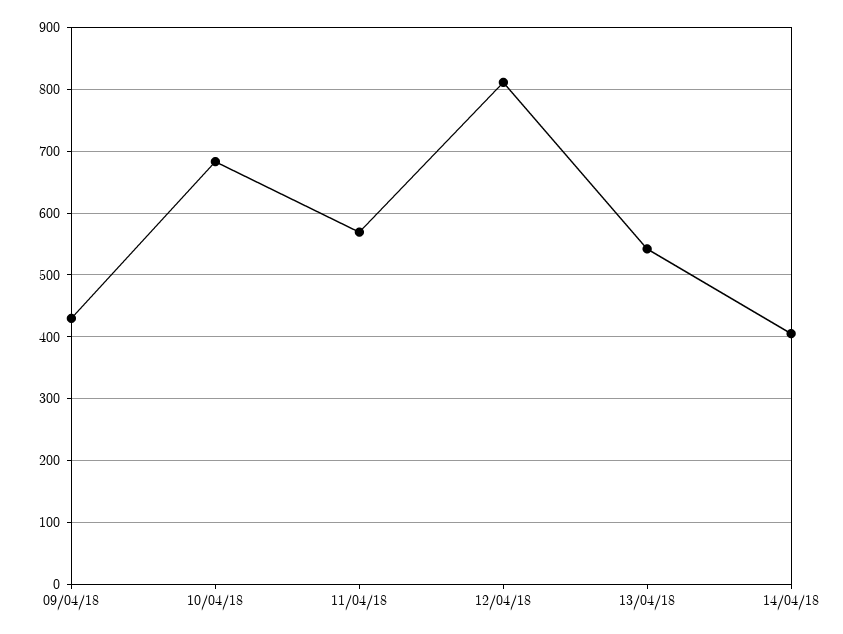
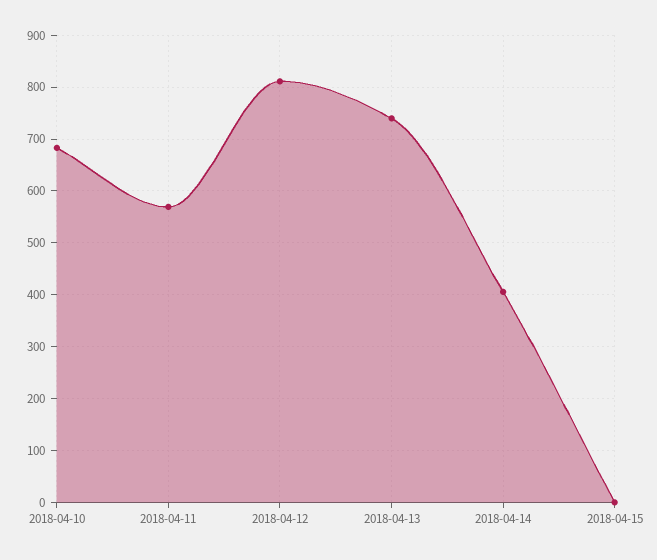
09/04/18: 430 -> none
13/04/18: 540 -> 740
2018-04-15: none -> 0

